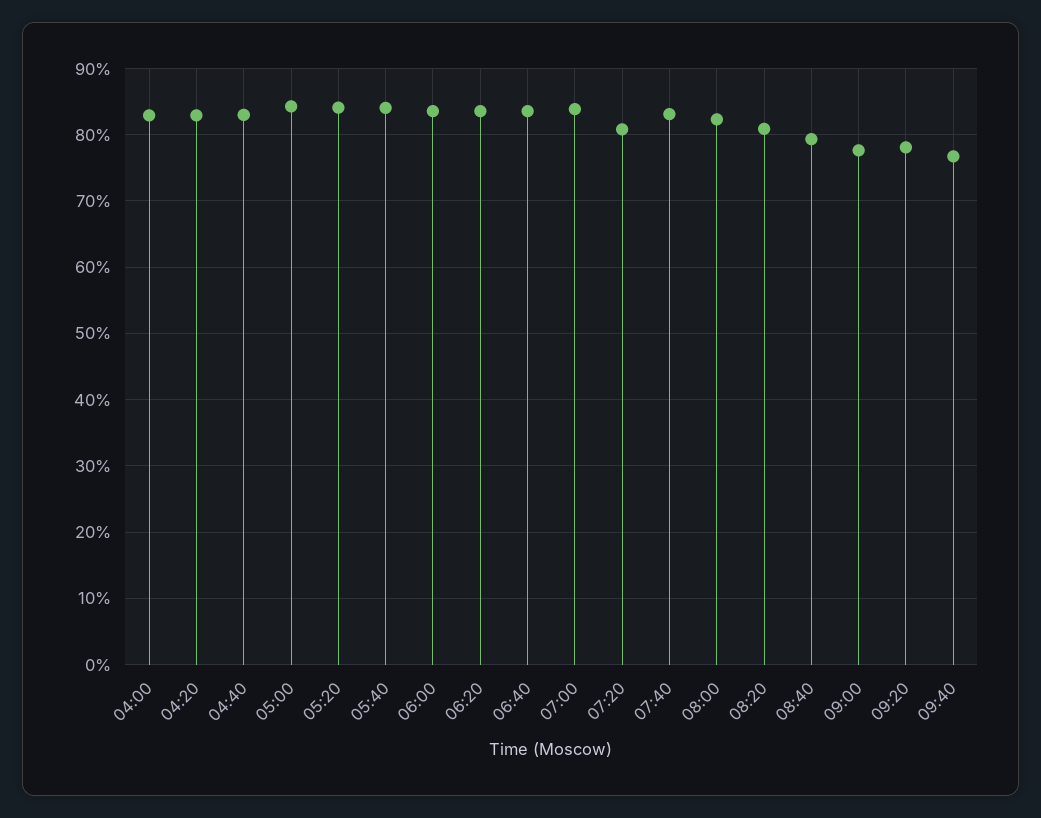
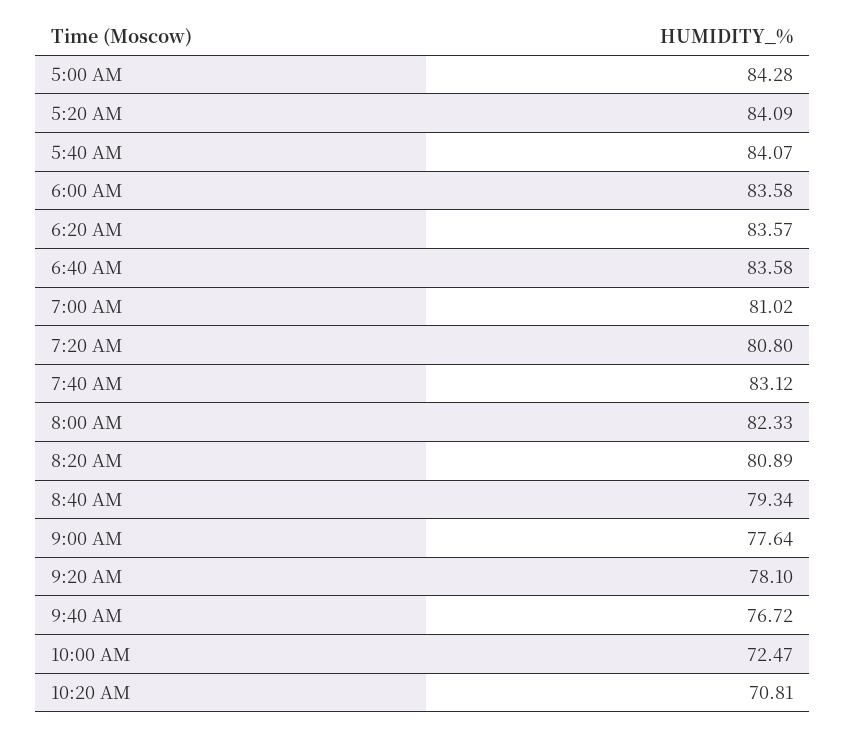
04:00: 83 -> none
04:20: 83 -> none
04:40: 83 -> none
07:00: 84 -> 81.02
10:00 AM: none -> 72.47
10:20 AM: none -> 70.81

